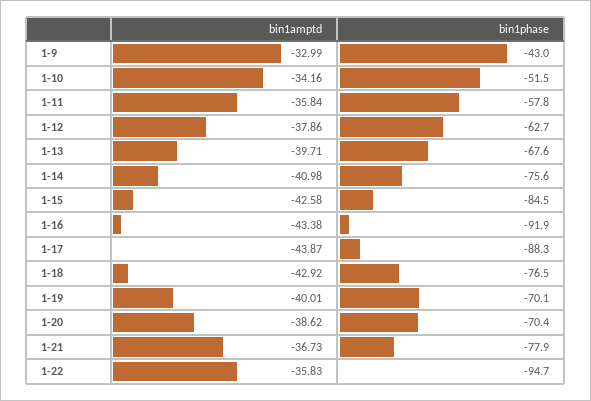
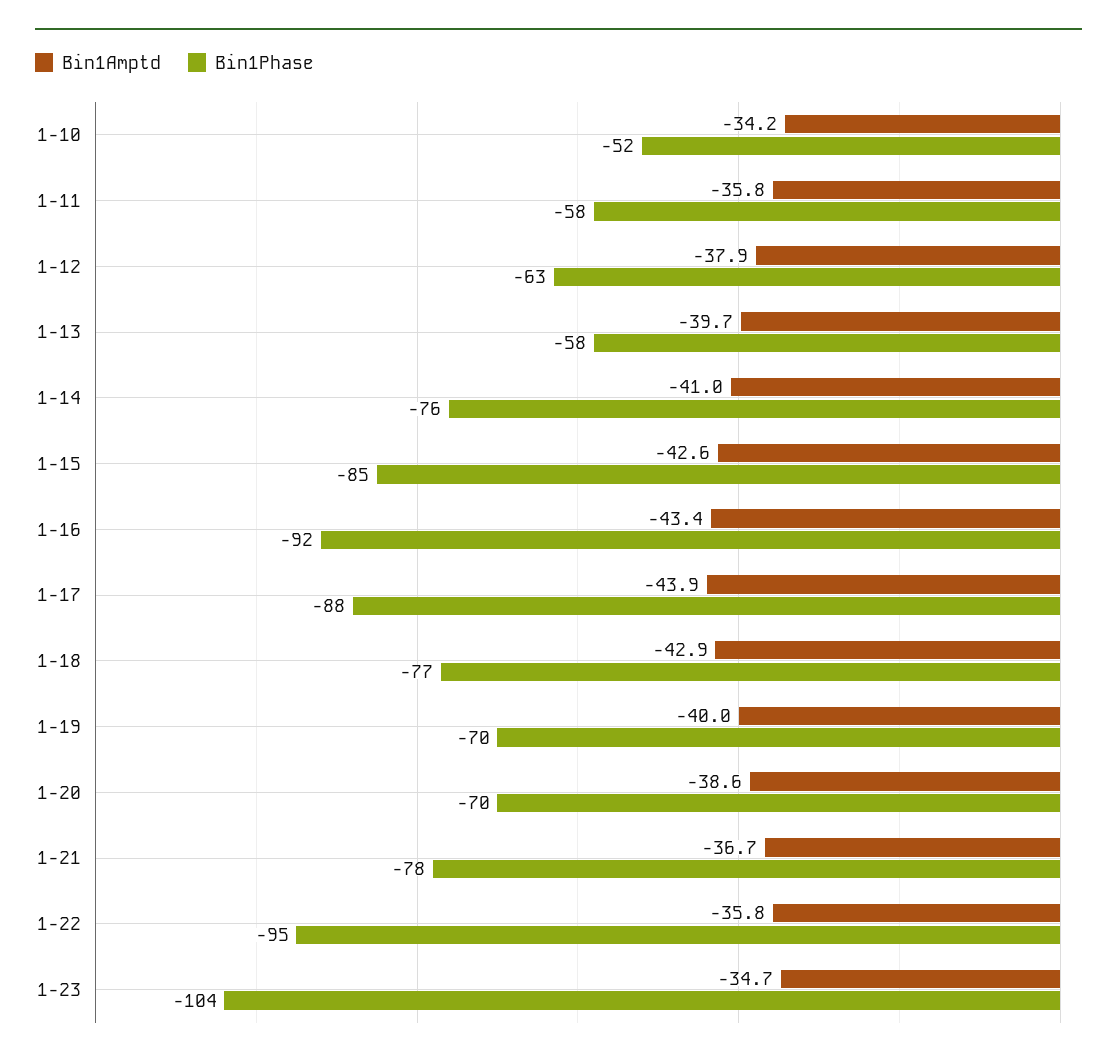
bin1amptd, 1-9: -32.99 -> none
bin1phase, 1-9: -43 -> none
bin1phase, 1-13: -67.6 -> -58
bin1amptd, 1-23: none -> -34.7
bin1phase, 1-23: none -> -104

